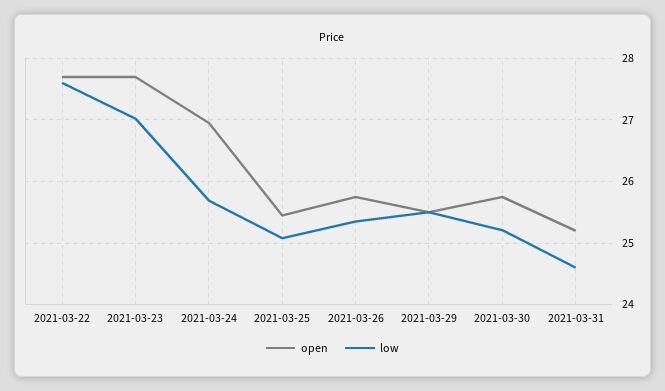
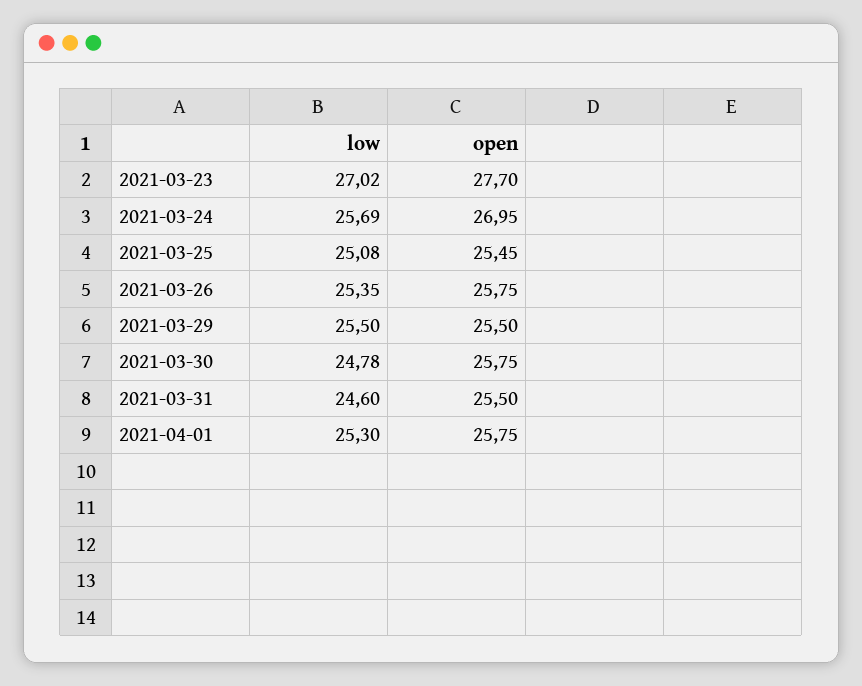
open, 2021-03-22: 27.7 -> none
low, 2021-03-22: 27.6 -> none
low, 2021-03-30: 25.2 -> 24.78
open, 2021-03-31: 25.2 -> 25.5
low, 2021-04-01: none -> 25.3
open, 2021-04-01: none -> 25.75

